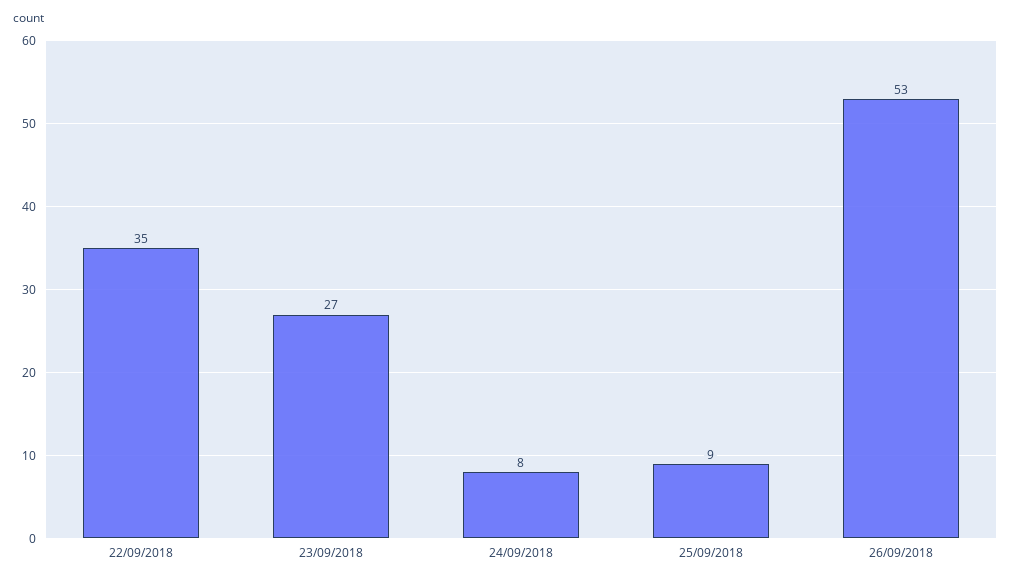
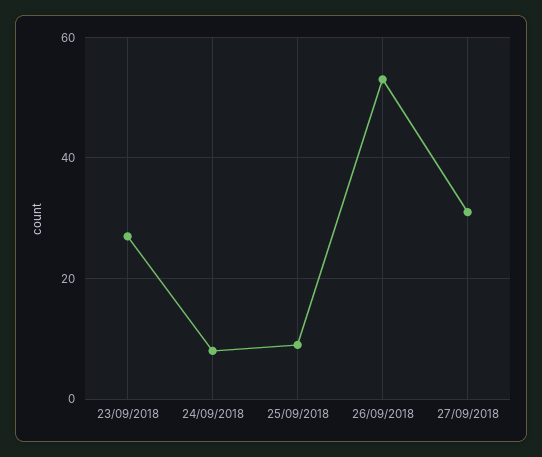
22/09/2018: 35 -> none
27/09/2018: none -> 30

